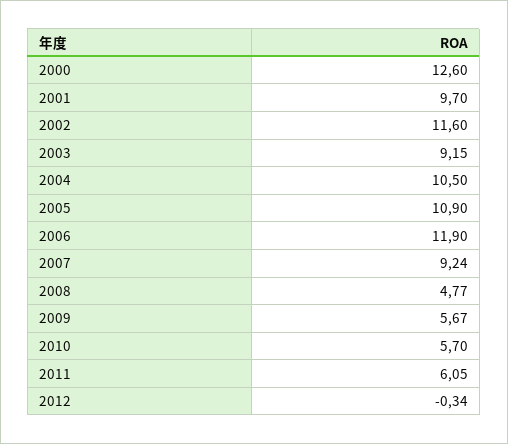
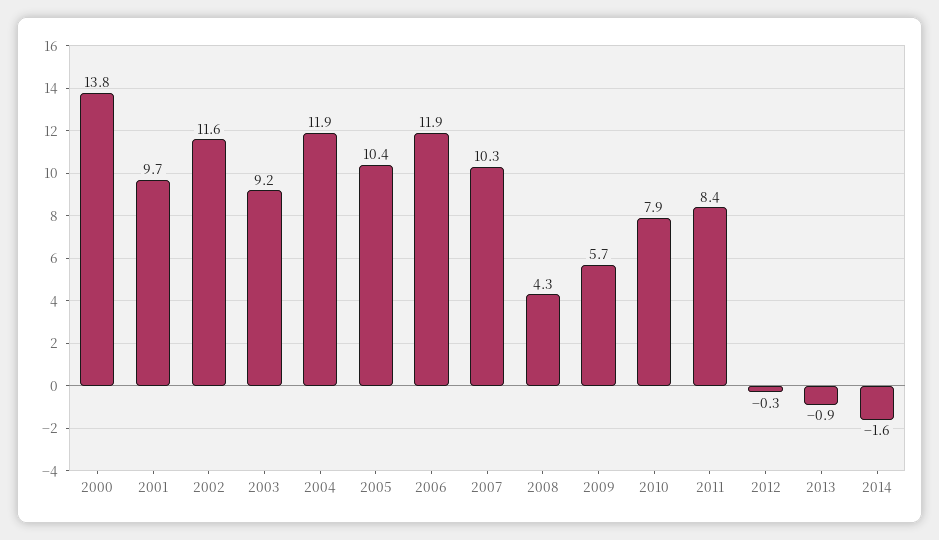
2000: 12.6 -> 13.8
2004: 10.5 -> 11.9
2005: 10.9 -> 10.4
2007: 9.24 -> 10.3
2008: 4.77 -> 4.3
2010: 5.7 -> 7.9
2011: 6.05 -> 8.4
2013: none -> -0.9
2014: none -> -1.6

